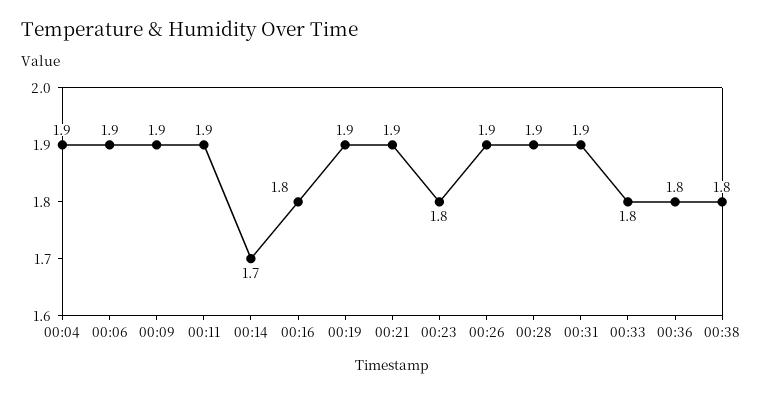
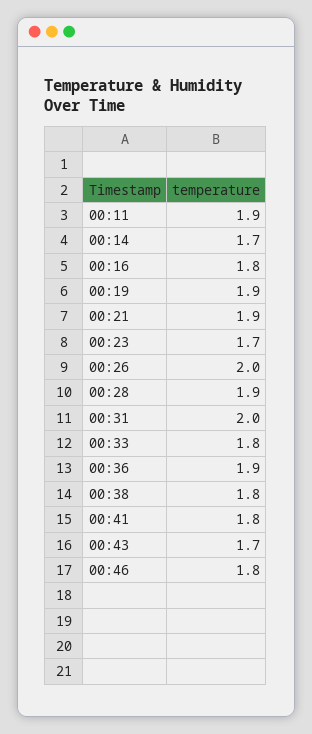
00:04: 1.9 -> none
00:06: 1.9 -> none
00:09: 1.9 -> none
00:23: 1.8 -> 1.7
00:26: 1.9 -> 2
00:31: 1.9 -> 2
00:36: 1.8 -> 1.9
00:41: none -> 1.8
00:43: none -> 1.7
00:46: none -> 1.8

